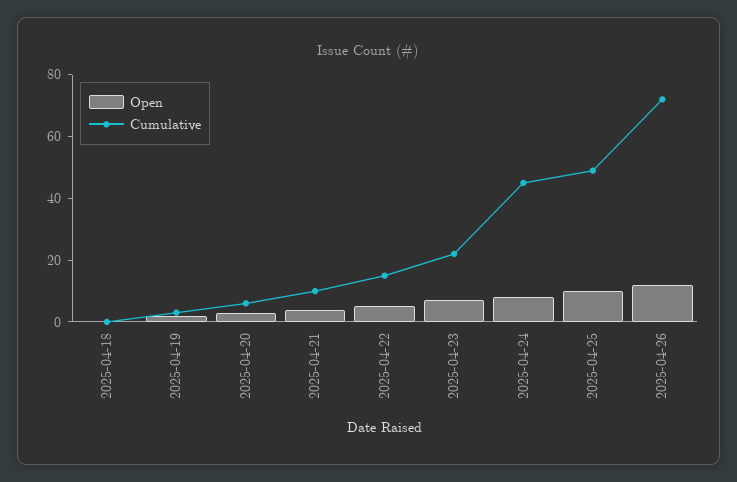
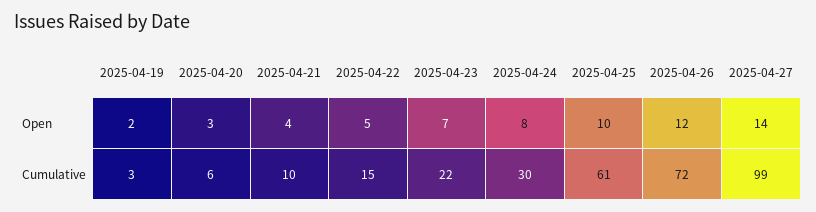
Open, 2025-04-18: 0 -> none
Cumulative, 2025-04-18: 0 -> none
Cumulative, 2025-04-24: 45 -> 30
Cumulative, 2025-04-25: 50 -> 61
Open, 2025-04-27: none -> 14
Cumulative, 2025-04-27: none -> 99

